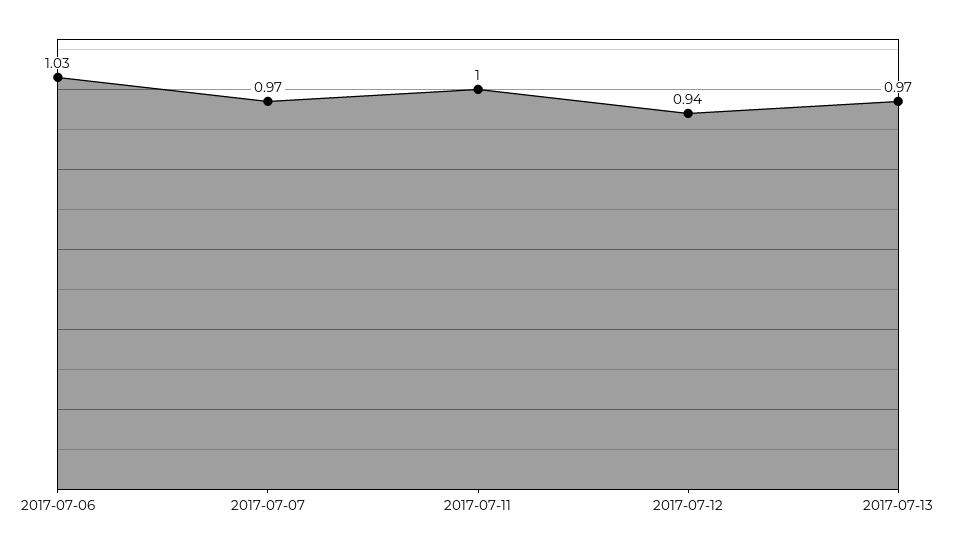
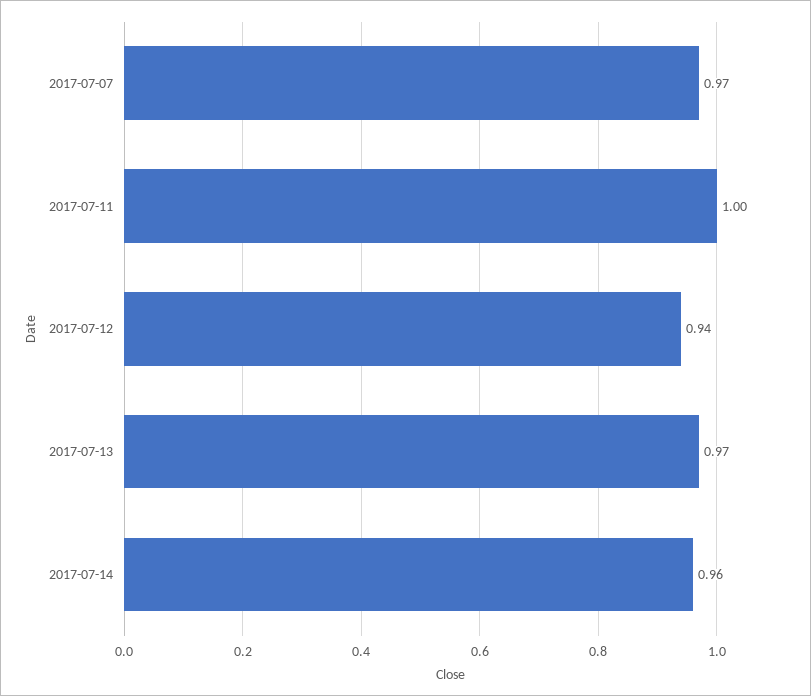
2017-07-06: 1.03 -> none
2017-07-14: none -> 0.96

